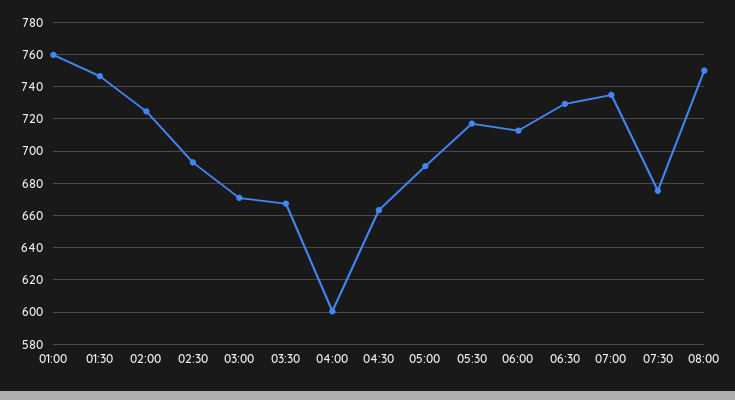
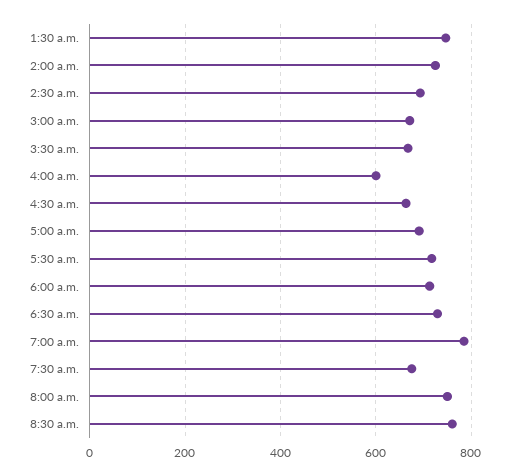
01:00: 760 -> none
07:00: 735 -> 780
8:30 a.m.: none -> 760

